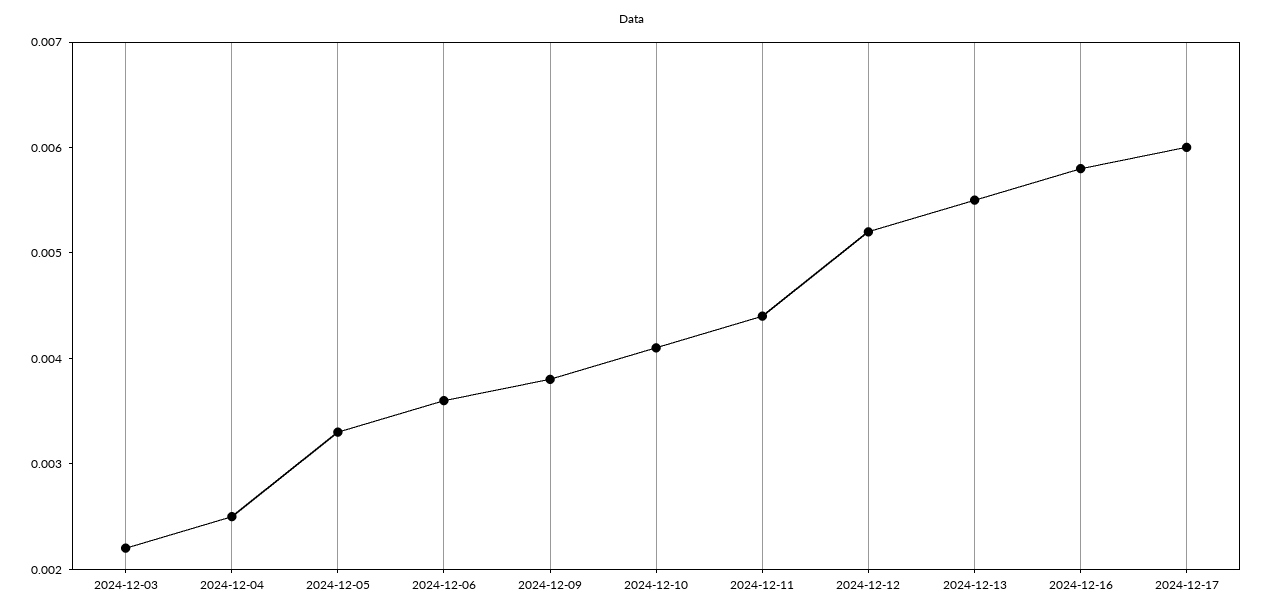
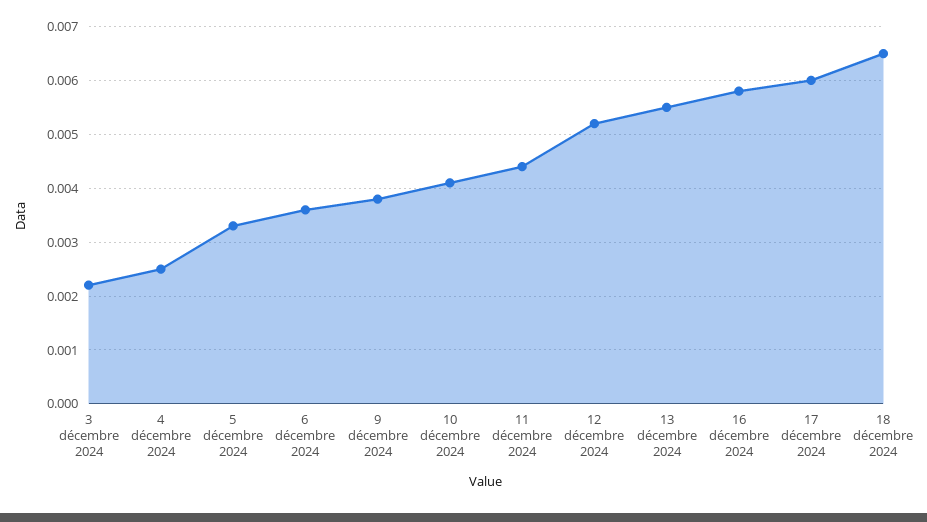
18 décembre 2024: none -> 0.0065

